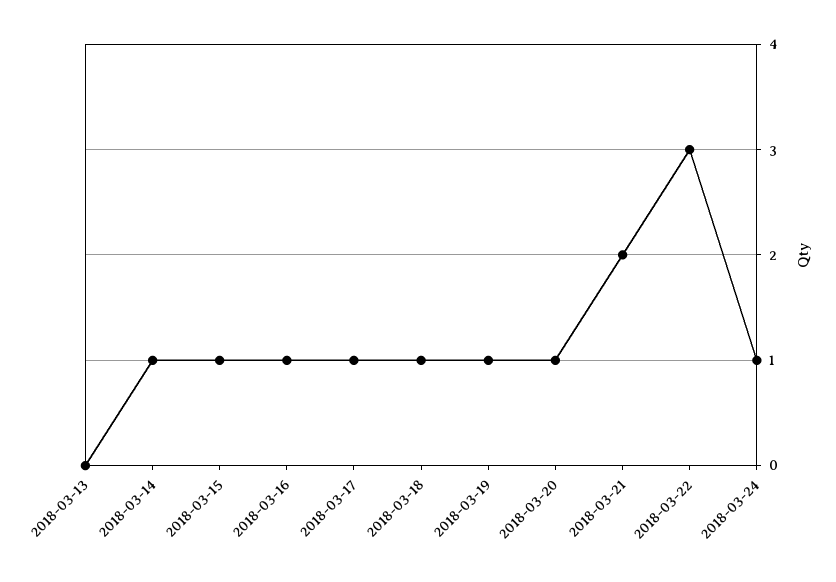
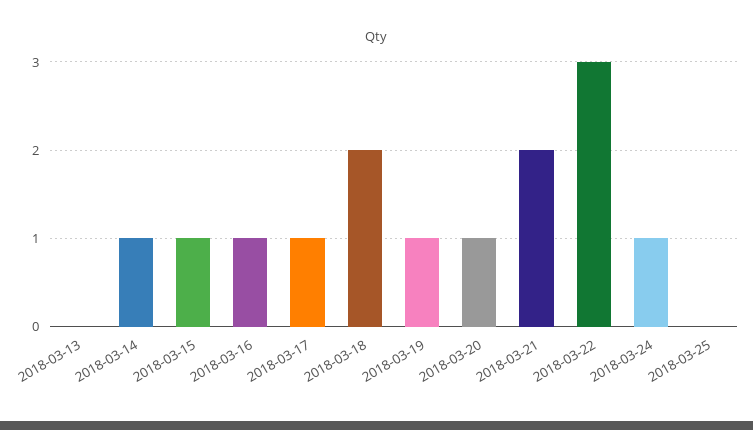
2018-03-18: 1 -> 2
2018-03-25: none -> 0

